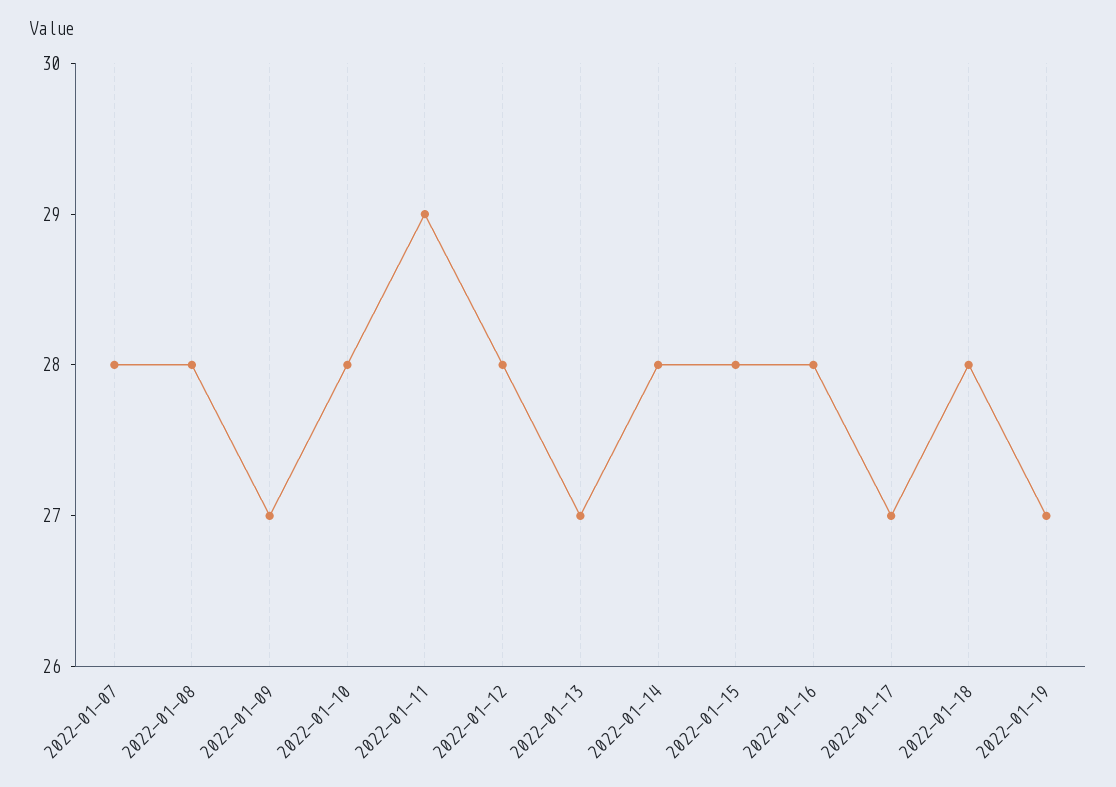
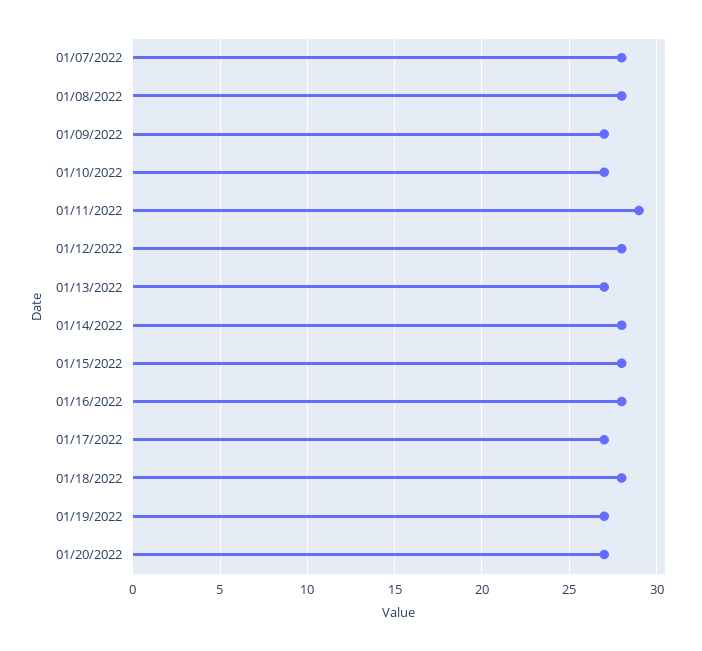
2022-01-10: 28 -> 27
01/20/2022: none -> 27

